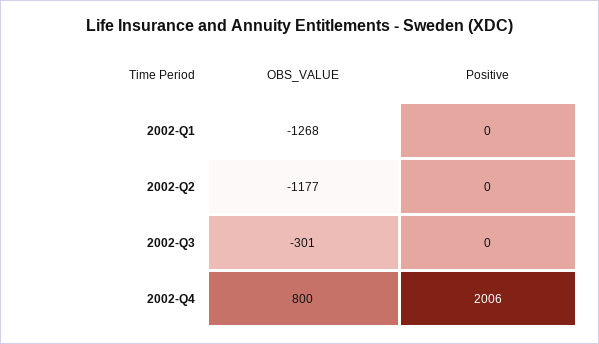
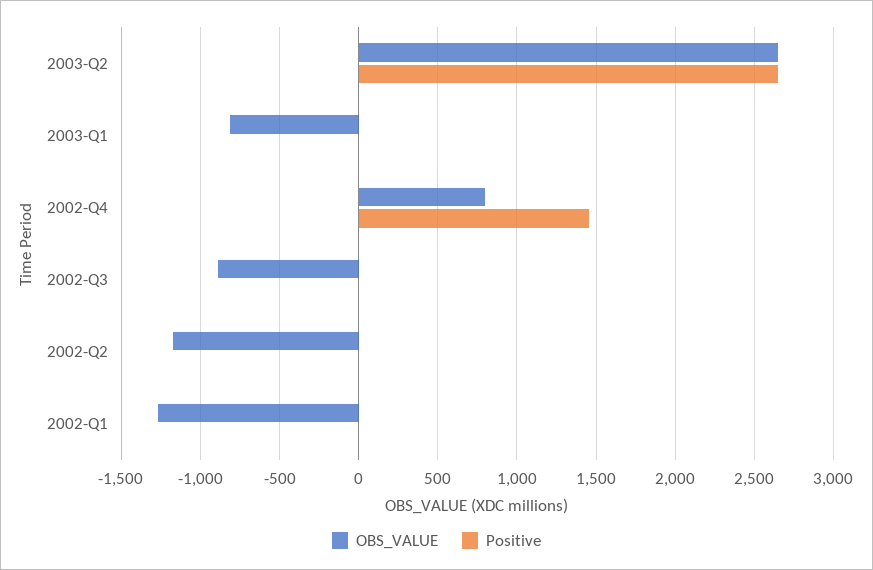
OBS_VALUE, 2002-Q3: -301 -> -900
Positive, 2002-Q4: 2006 -> 1450
OBS_VALUE, 2003-Q2: none -> 2650
Positive, 2003-Q2: none -> 2650
OBS_VALUE, 2003-Q1: none -> -800
Positive, 2003-Q1: none -> 0

